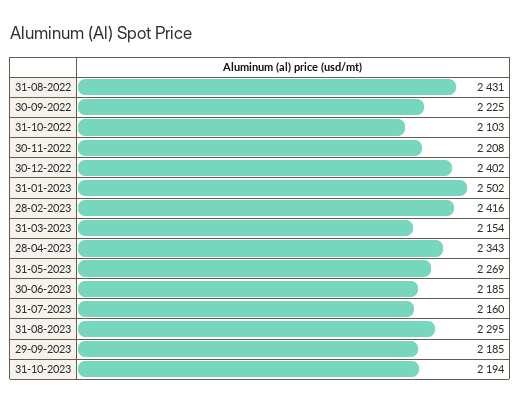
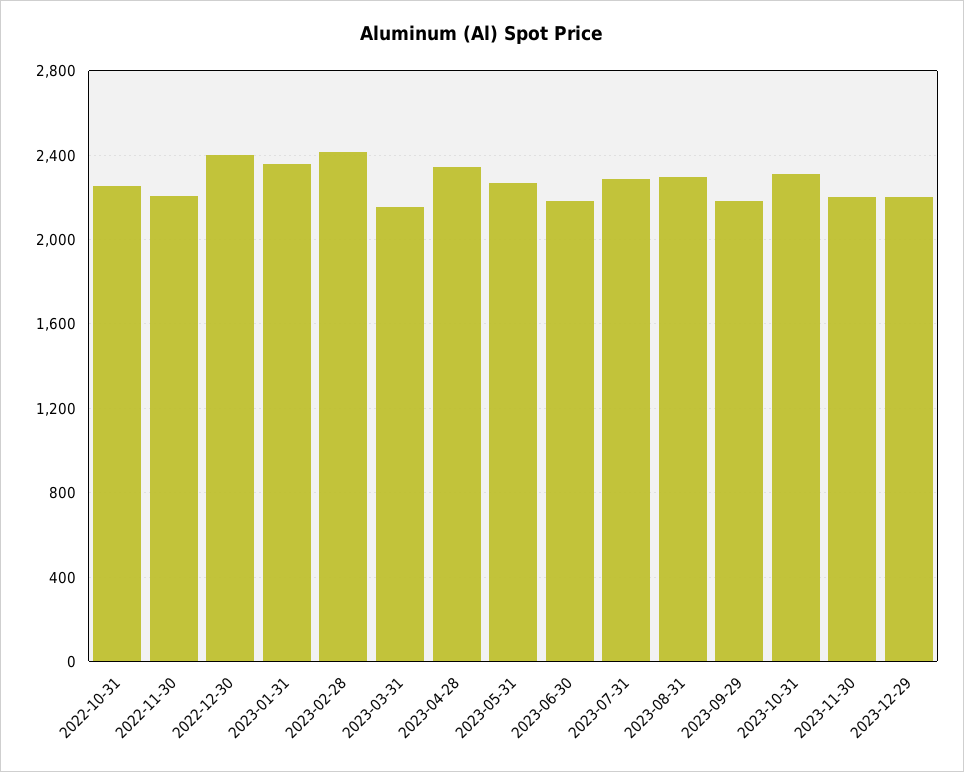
31-08-2022: 2431 -> none
30-09-2022: 2225 -> none
31-10-2022: 2103 -> 2250
31-01-2023: 2502 -> 2350
31-07-2023: 2160 -> 2300
31-10-2023: 2194 -> 2300
2023-11-30: none -> 2200
2023-12-29: none -> 2200

